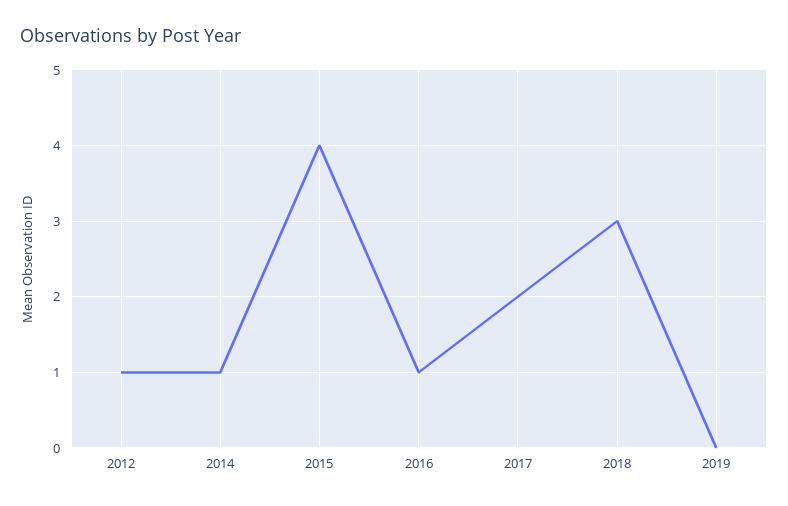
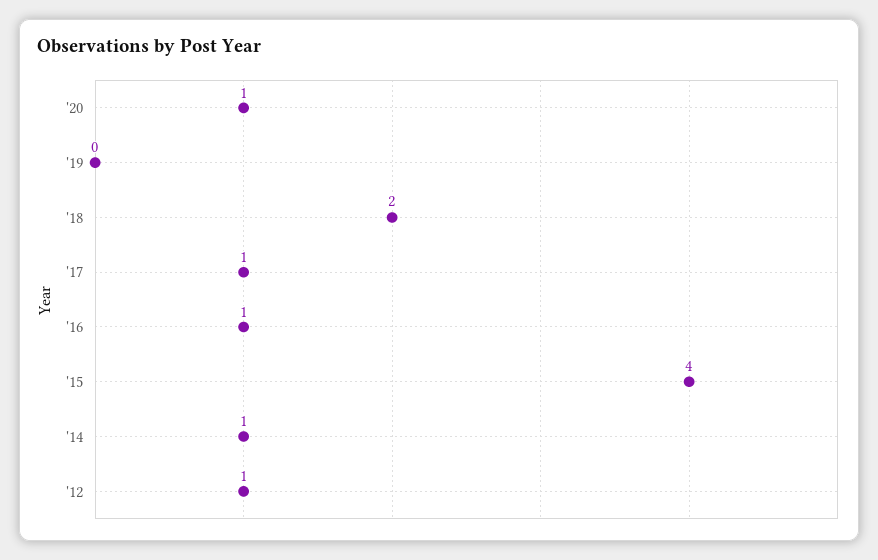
2017: 2 -> 1
2018: 3 -> 2
'20: none -> 1

